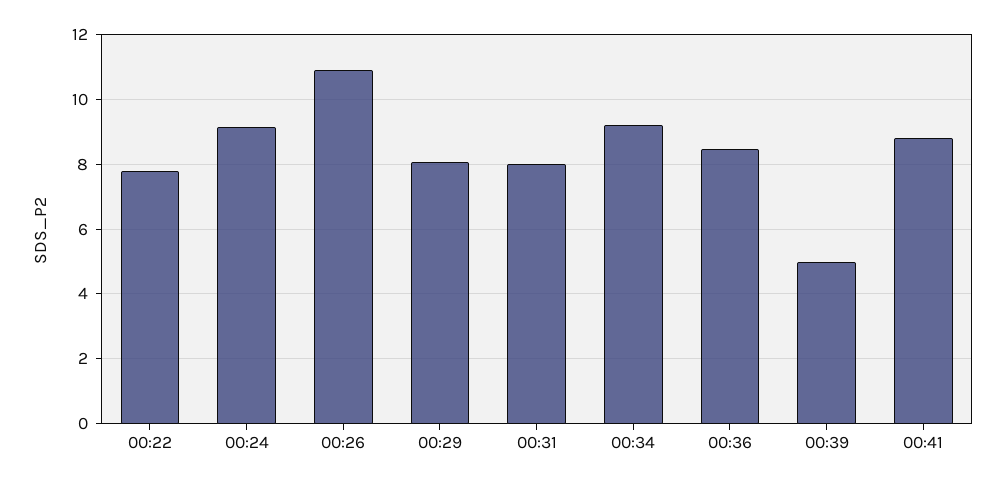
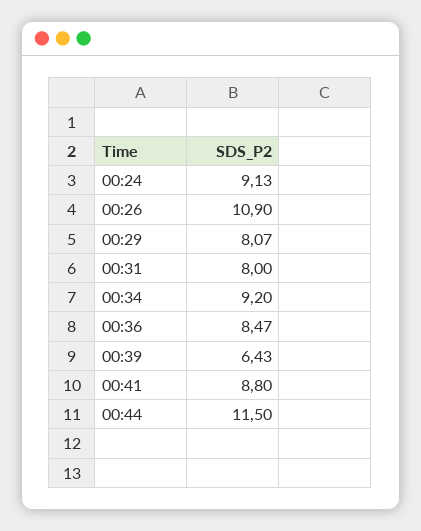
00:22: 7.8 -> none
00:39: 5 -> 6.43
00:44: none -> 11.5

